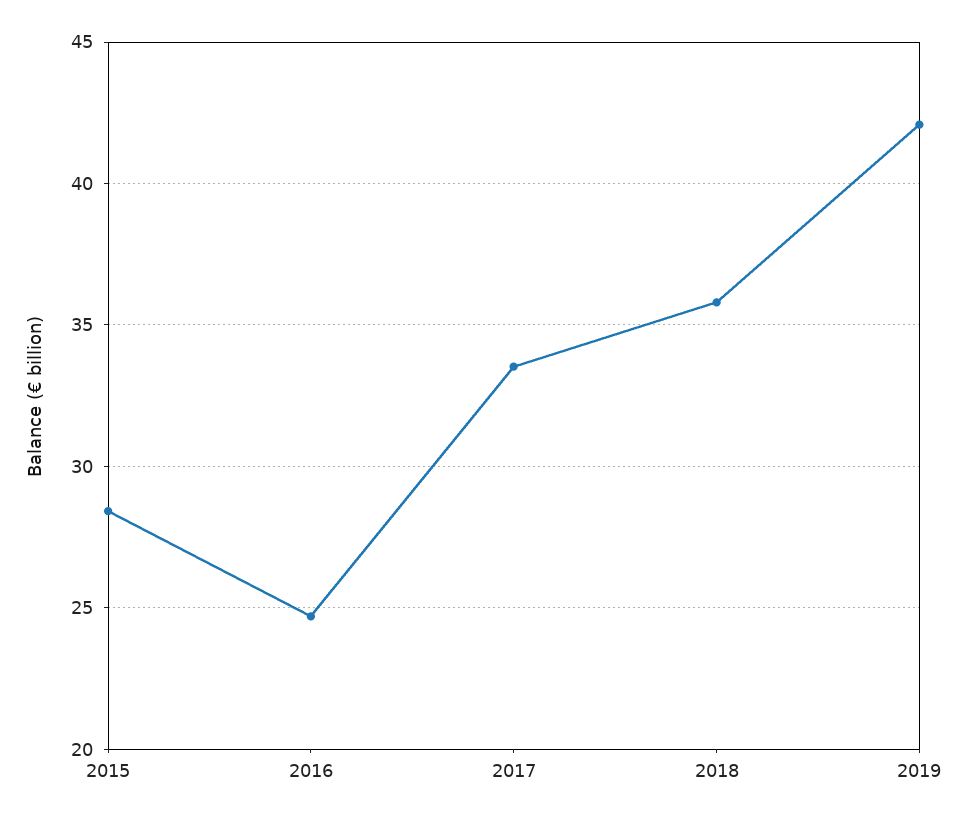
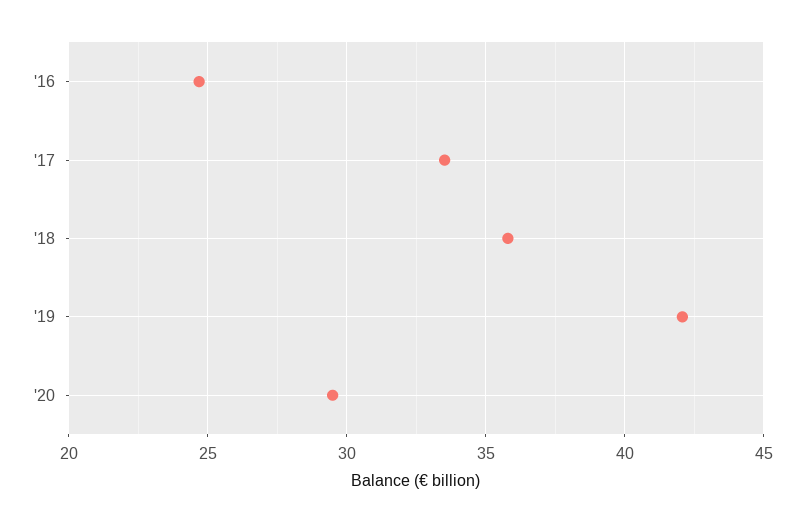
2015: 28.5 -> none
'20: none -> 29.5

